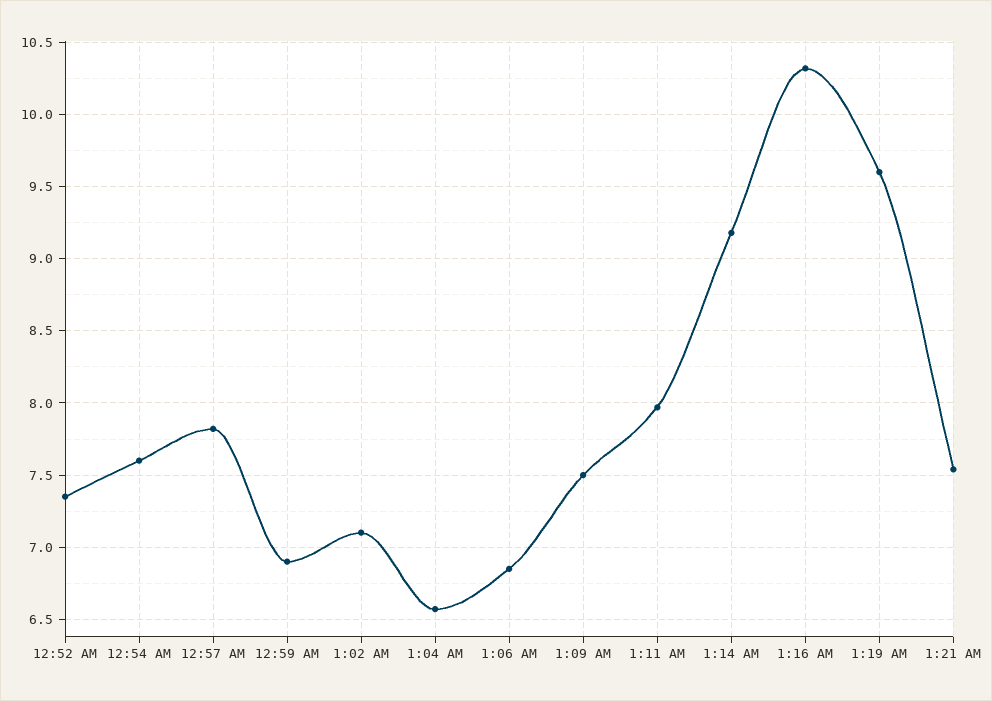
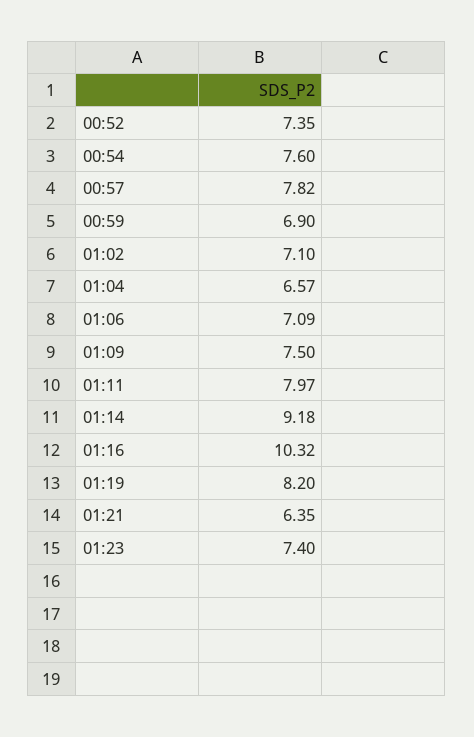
1:06 AM: 6.85 -> 7.09
1:19 AM: 9.6 -> 8.2
1:21 AM: 7.55 -> 6.35
01:23: none -> 7.4

